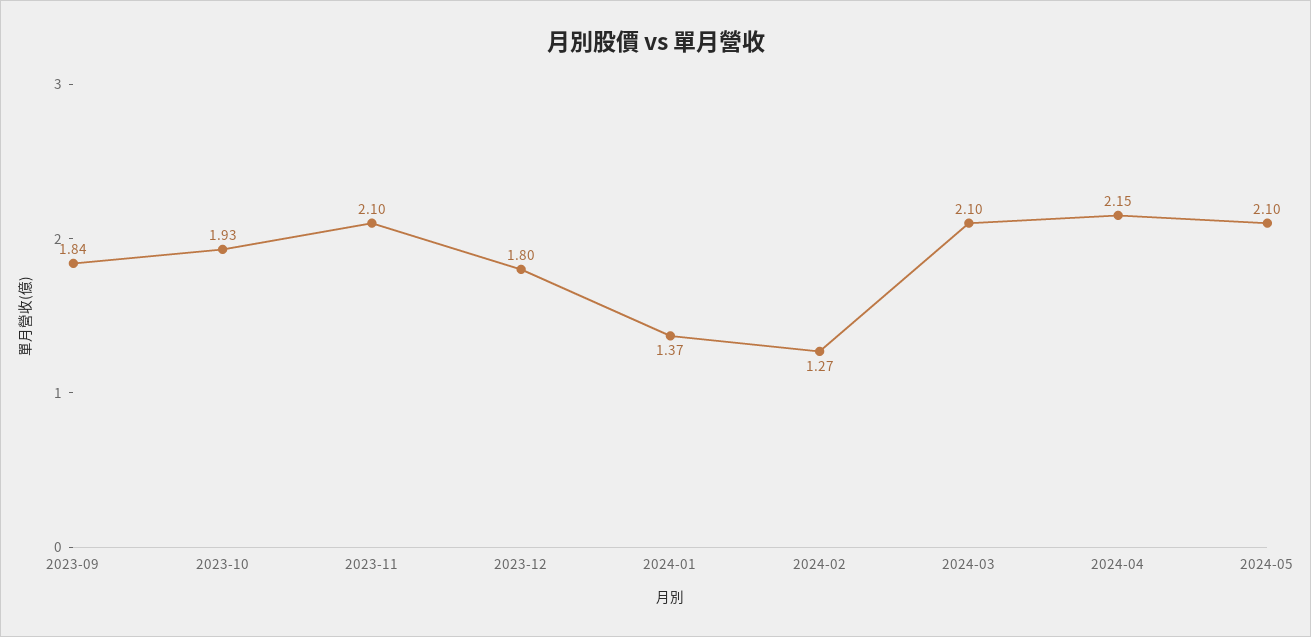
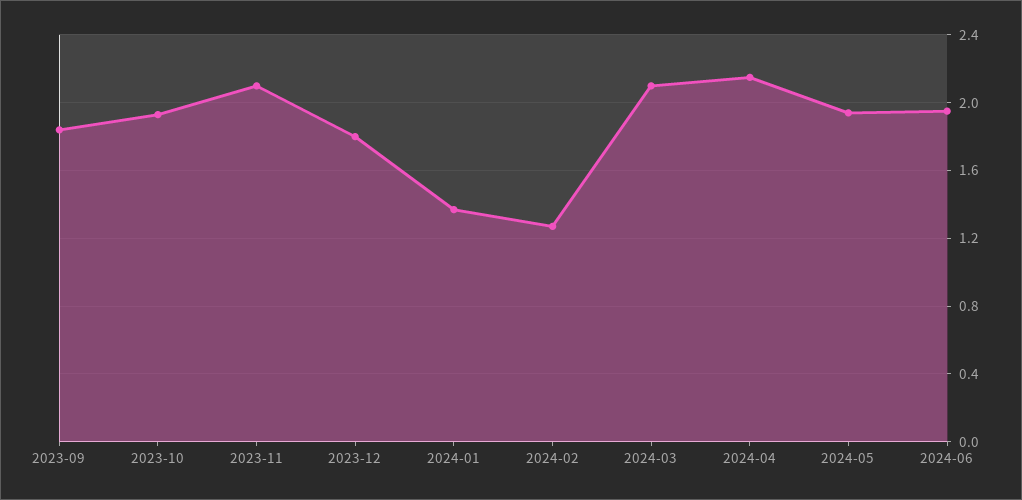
2024-05: 2.1 -> 1.95
2024-06: none -> 1.95

